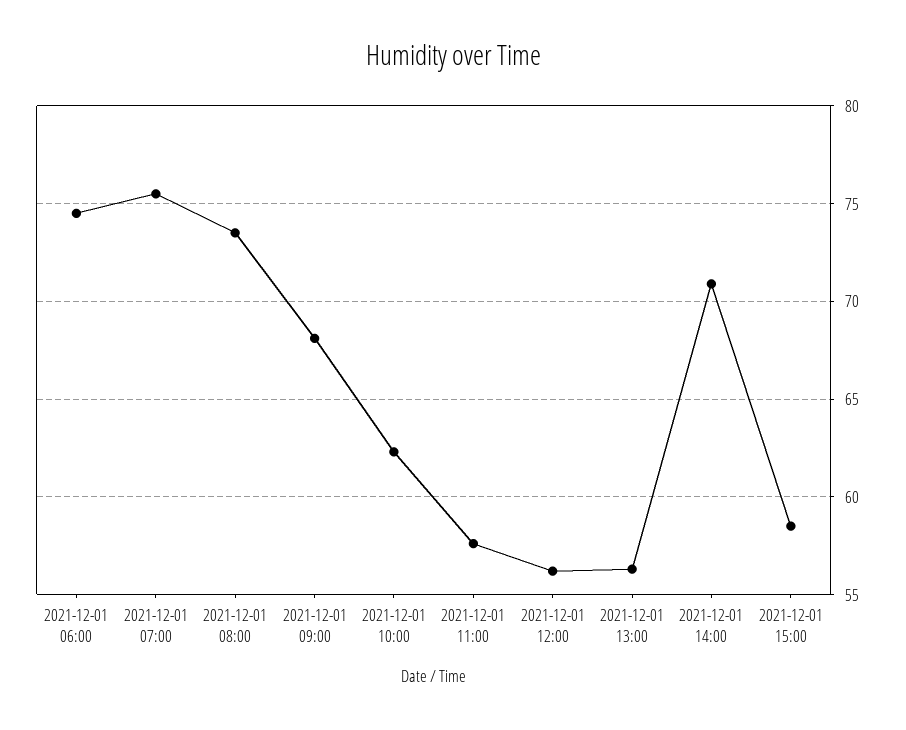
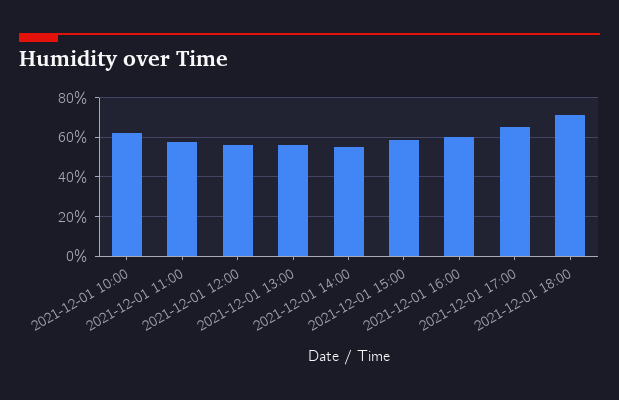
2021-12-01 06:00: 74.5 -> none
2021-12-01 07:00: 75.5 -> none
2021-12-01 08:00: 73.5 -> none
2021-12-01 09:00: 68 -> none
2021-12-01 14:00: 71 -> 55
2021-12-01 16:00: none -> 60
2021-12-01 17:00: none -> 65
2021-12-01 18:00: none -> 70

